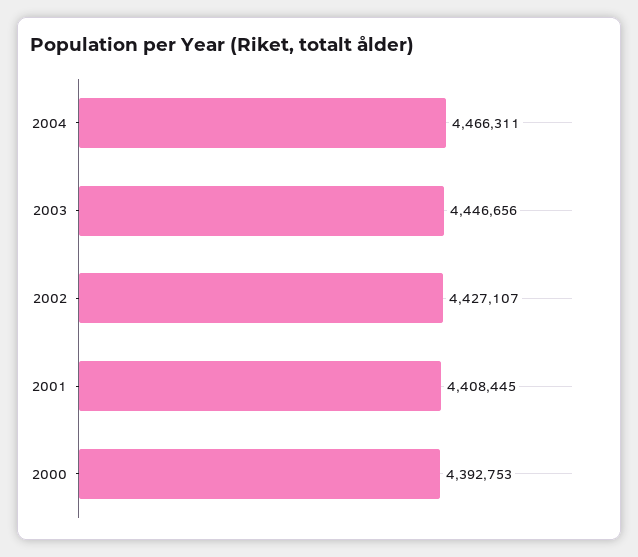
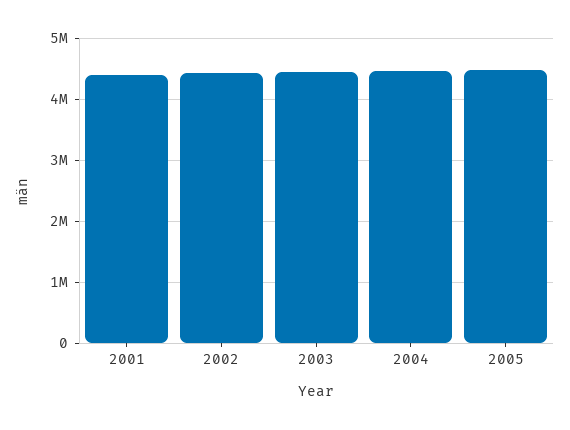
2000: 4392753 -> none
2005: none -> 4500000

